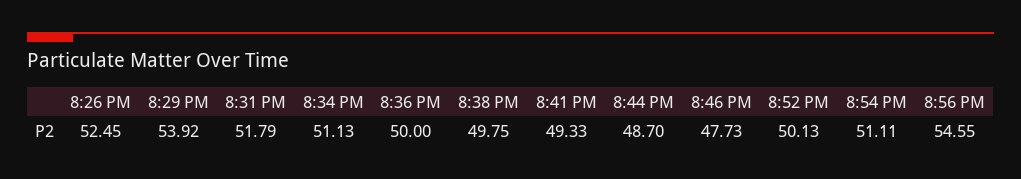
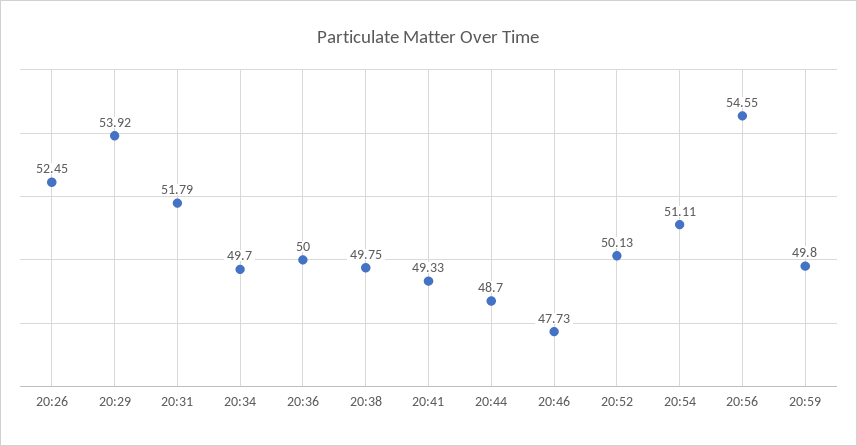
8:34 PM: 51.13 -> 49.7
20:59: none -> 49.8

